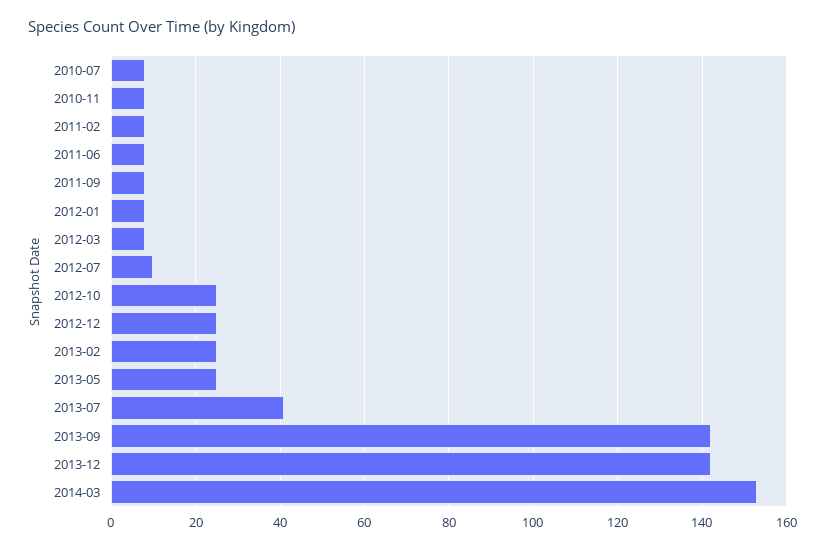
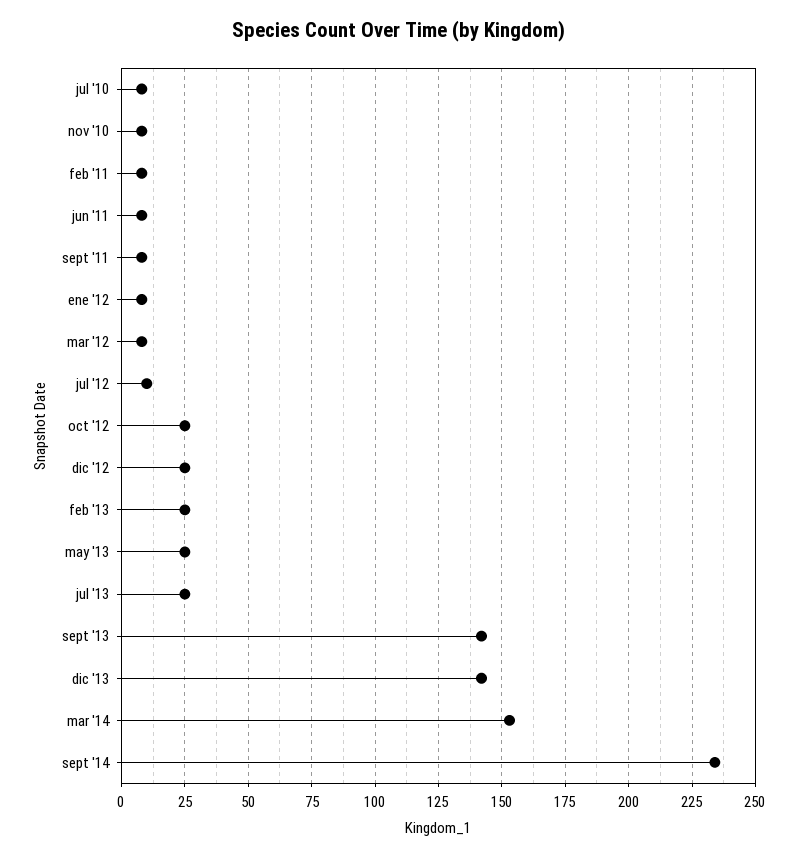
2013-07: 40 -> 25
sept '14: none -> 235

